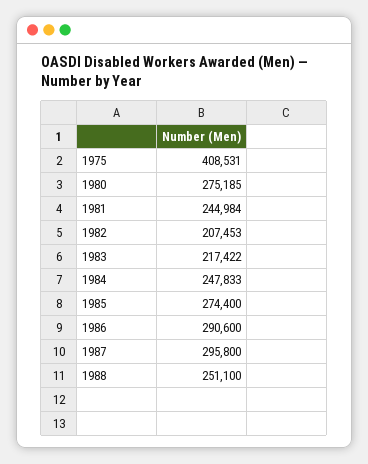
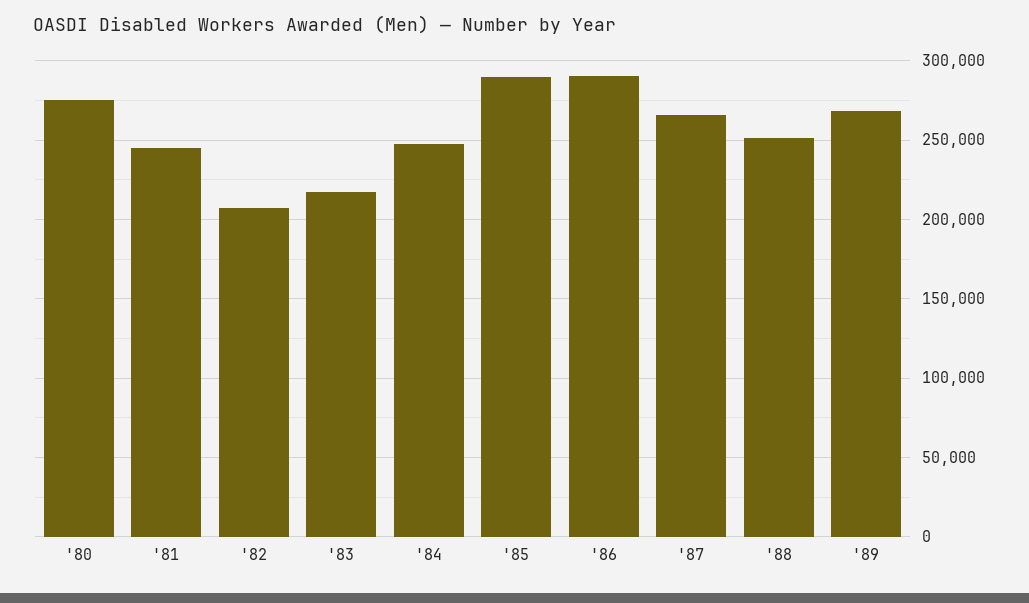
1975: 408531 -> none
1985: 274400 -> 290000
1987: 295800 -> 265000
'89: none -> 270000

